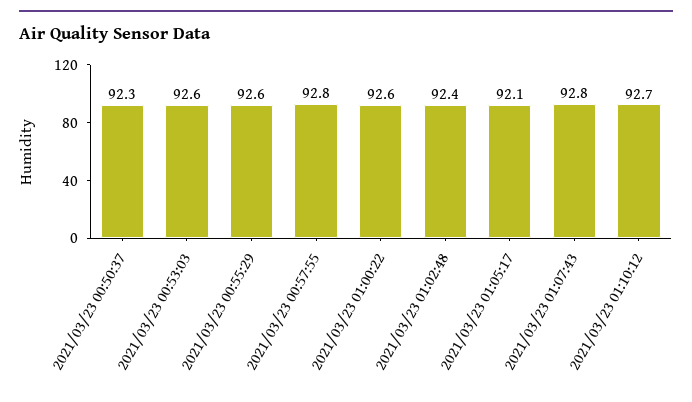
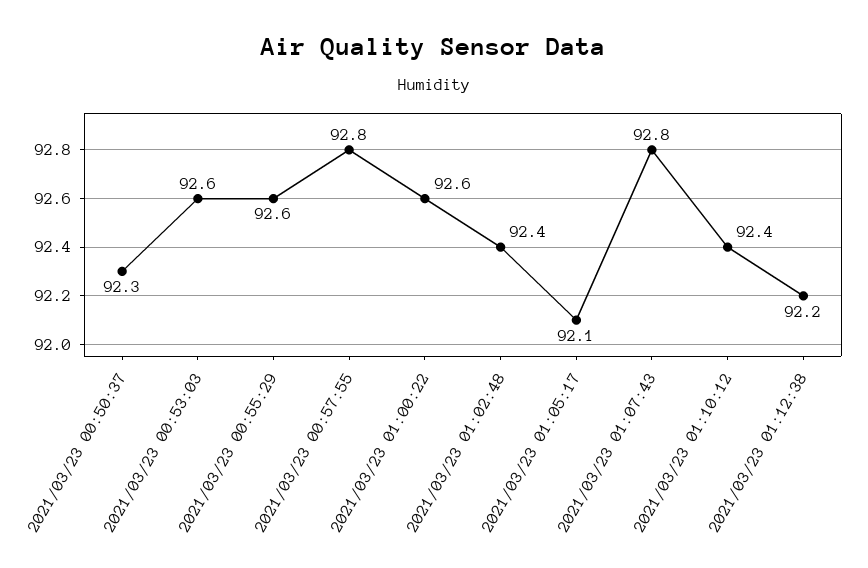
2021/03/23 01:10:12: 92.7 -> 92.4
2021/03/23 01:12:38: none -> 92.2

